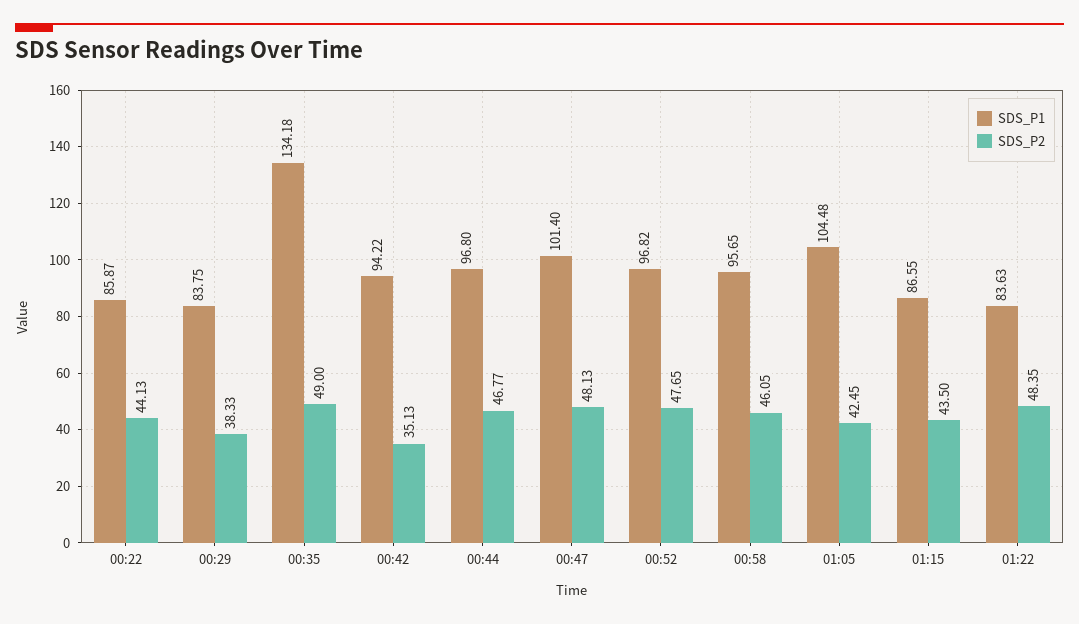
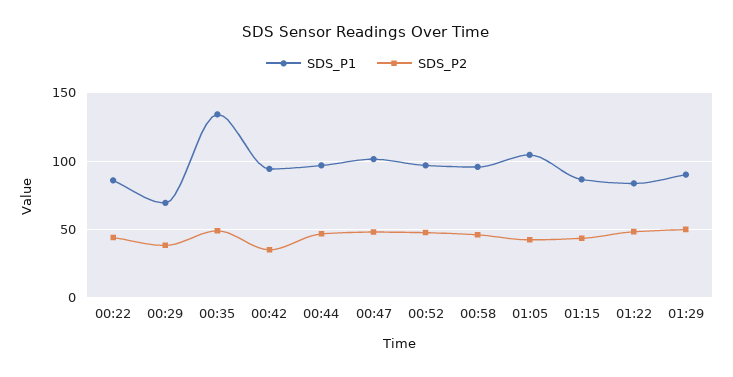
SDS_P1, 00:29: 83.75 -> 70
SDS_P1, 01:29: none -> 90
SDS_P2, 01:29: none -> 50

